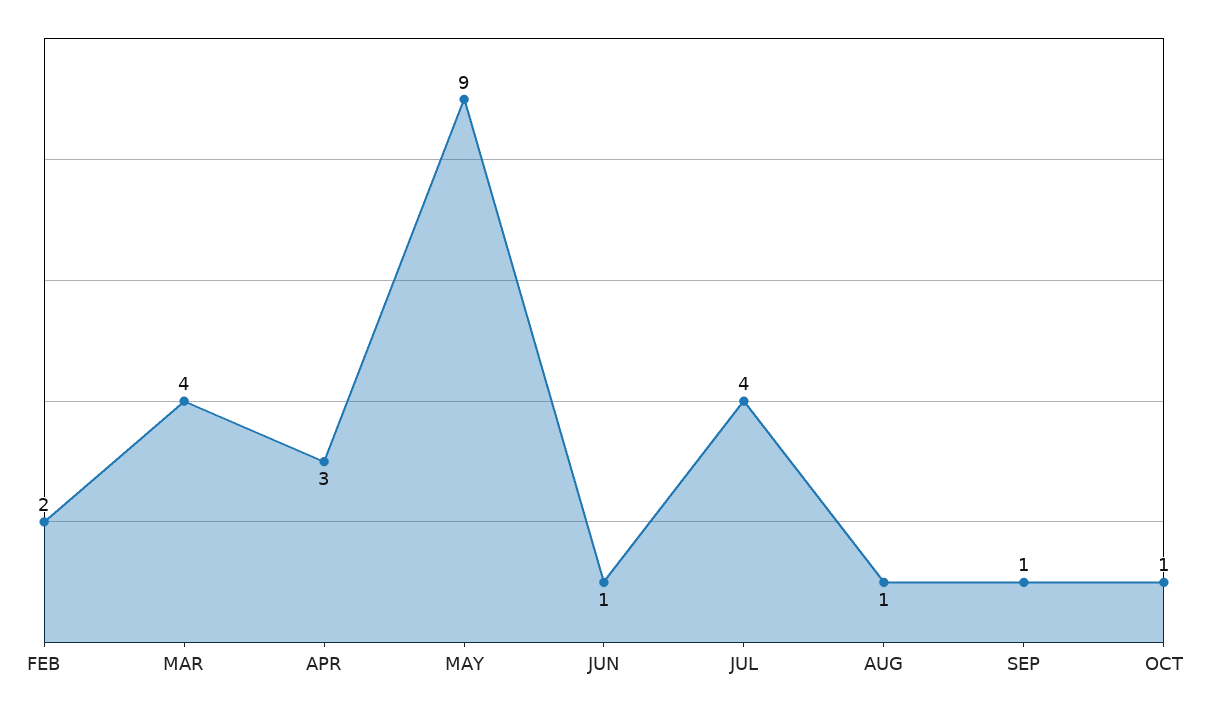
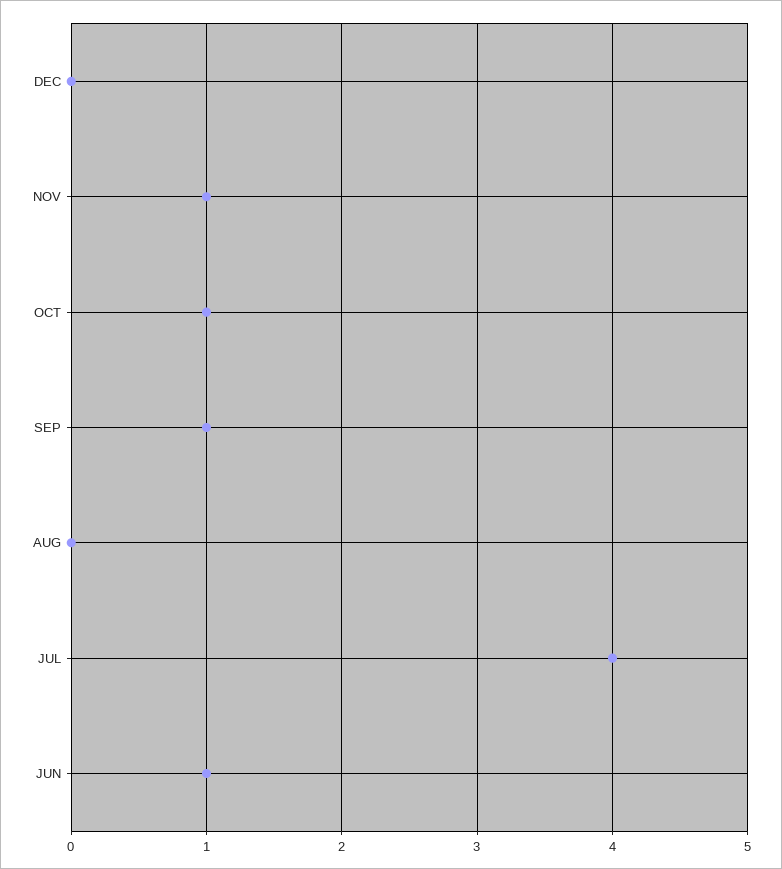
FEB: 2 -> none
MAR: 4 -> none
APR: 3 -> none
MAY: 9 -> none
AUG: 1 -> 0
DEC: none -> 0
NOV: none -> 1

